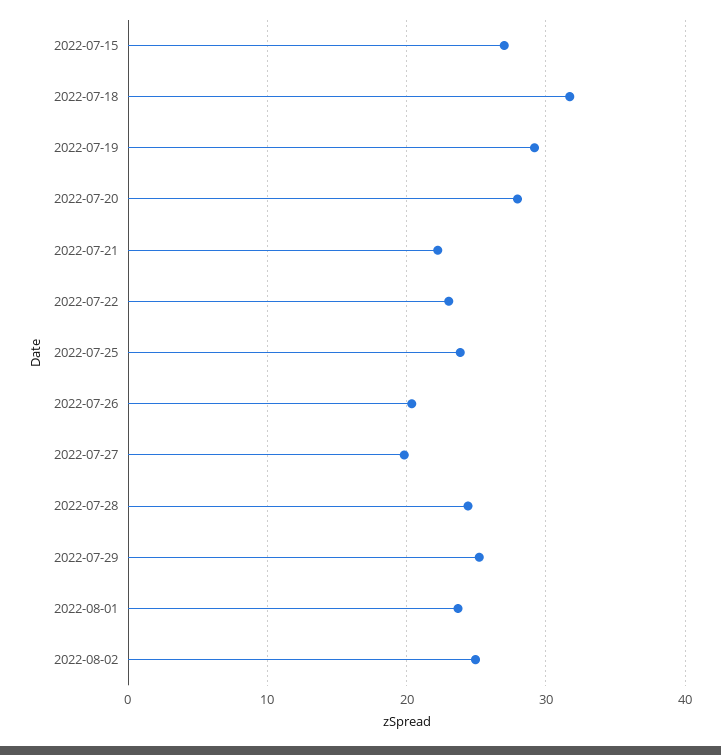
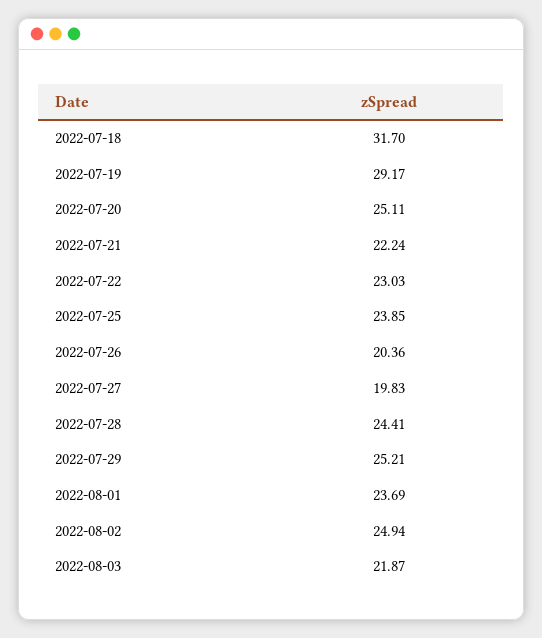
2022-07-15: 27 -> none
2022-07-20: 28 -> 25.11
2022-08-03: none -> 21.87

